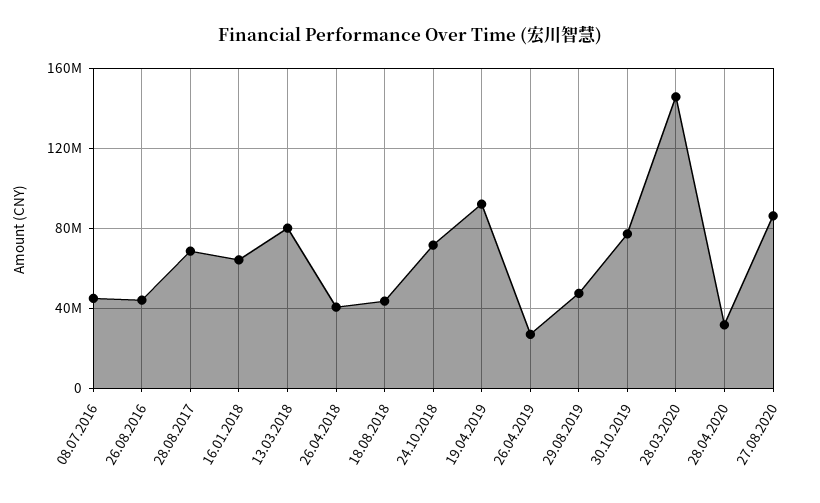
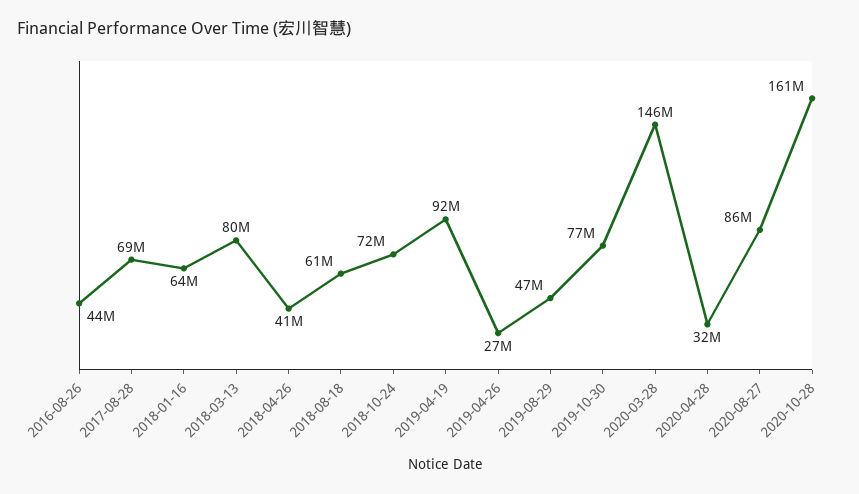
08.07.2016: 45000000 -> none
18.08.2018: 45000000 -> 61000000
2020-10-28: none -> 161000000

